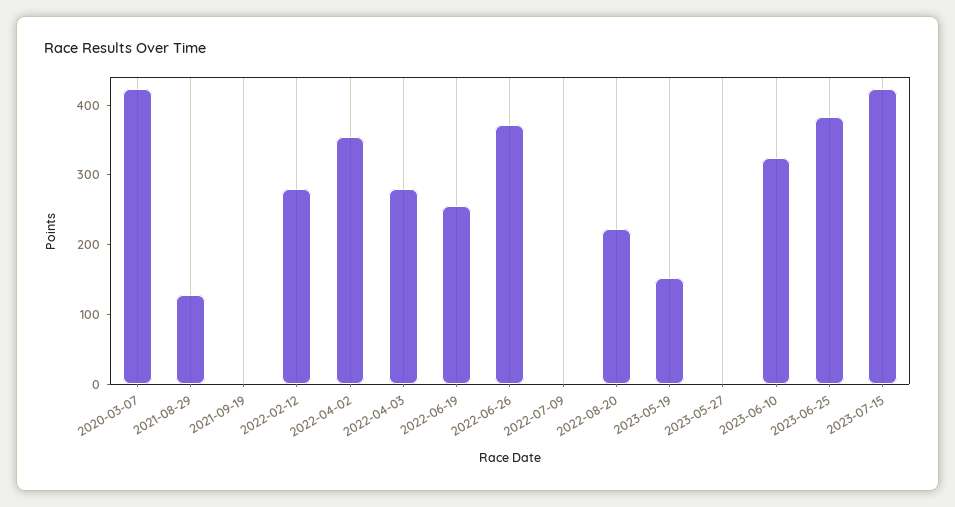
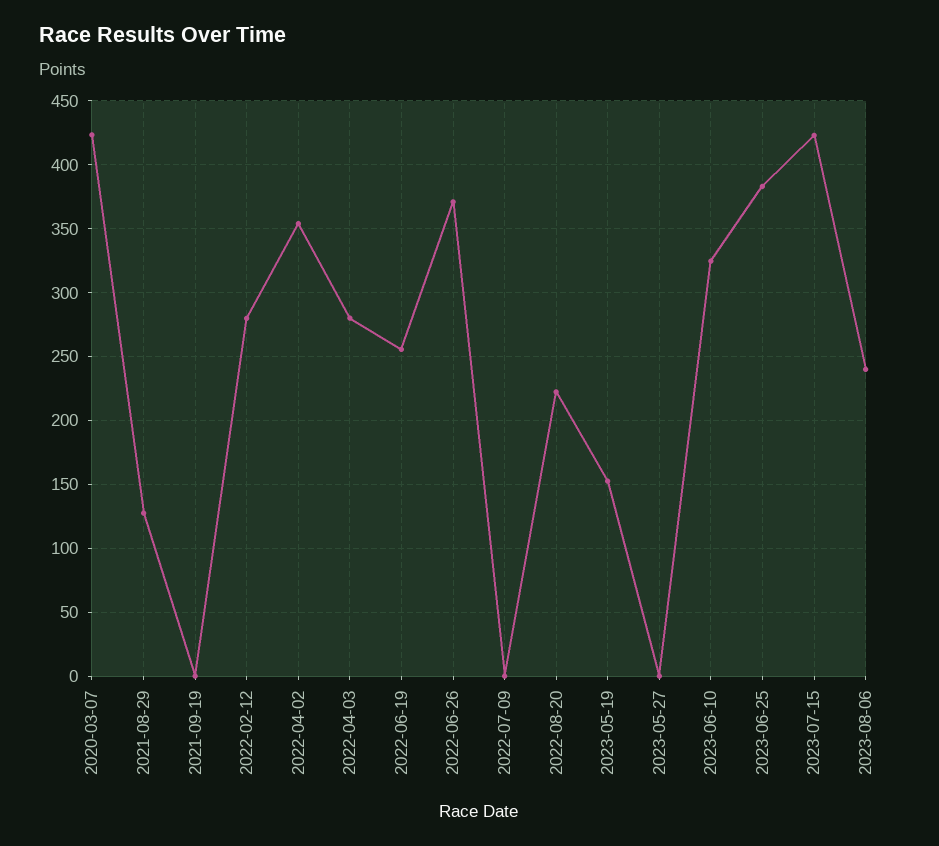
2023-08-06: none -> 240

